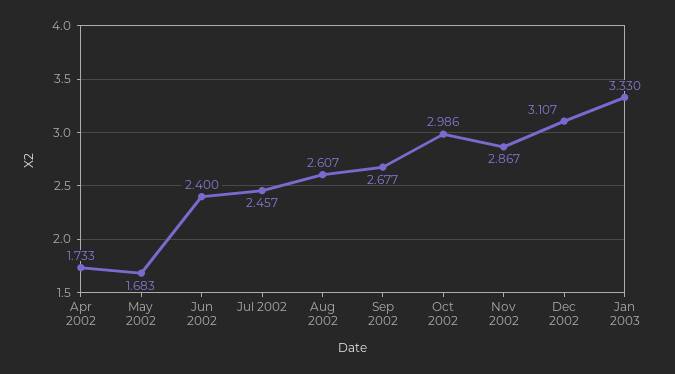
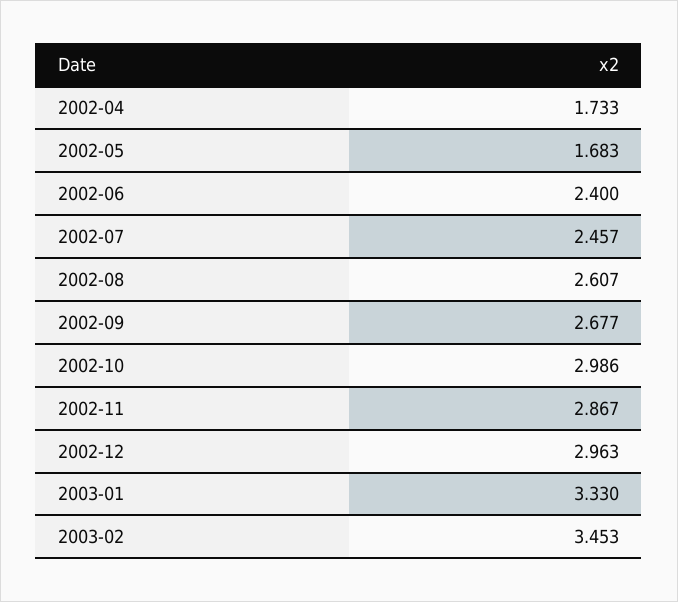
Dec 2002: 3.107 -> 2.963
2003-02: none -> 3.453

